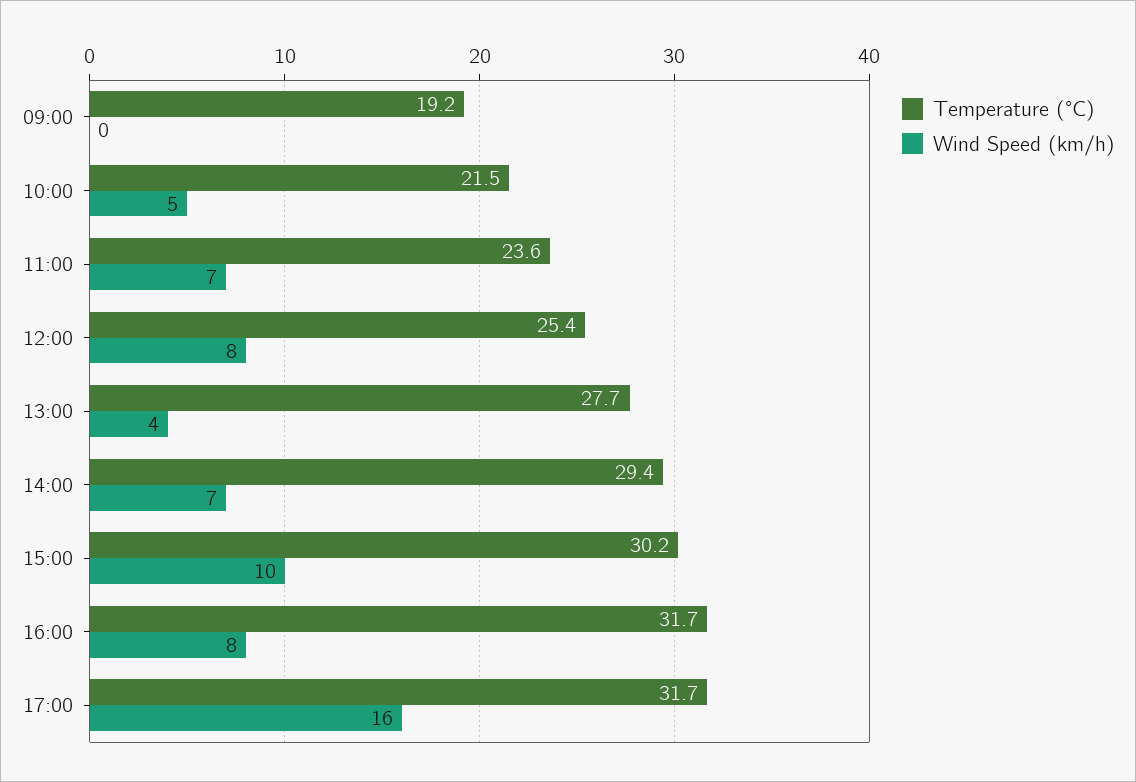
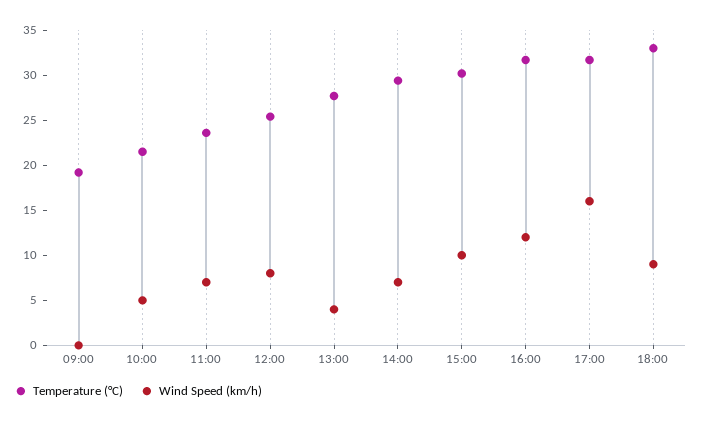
Wind Speed (km/h), 16:00: 8 -> 12
Temperature (°C), 18:00: none -> 33
Wind Speed (km/h), 18:00: none -> 9

